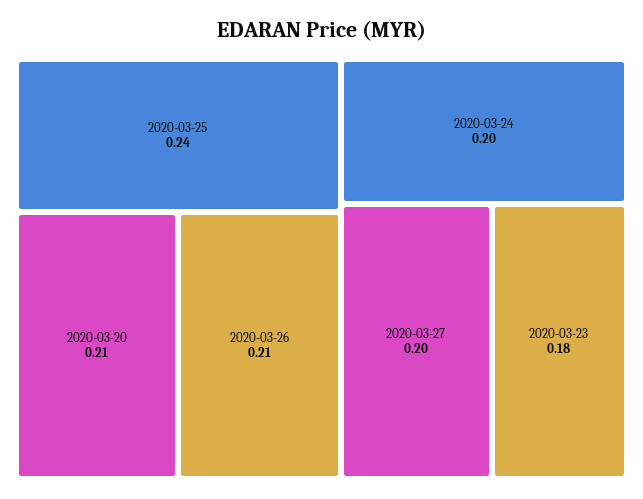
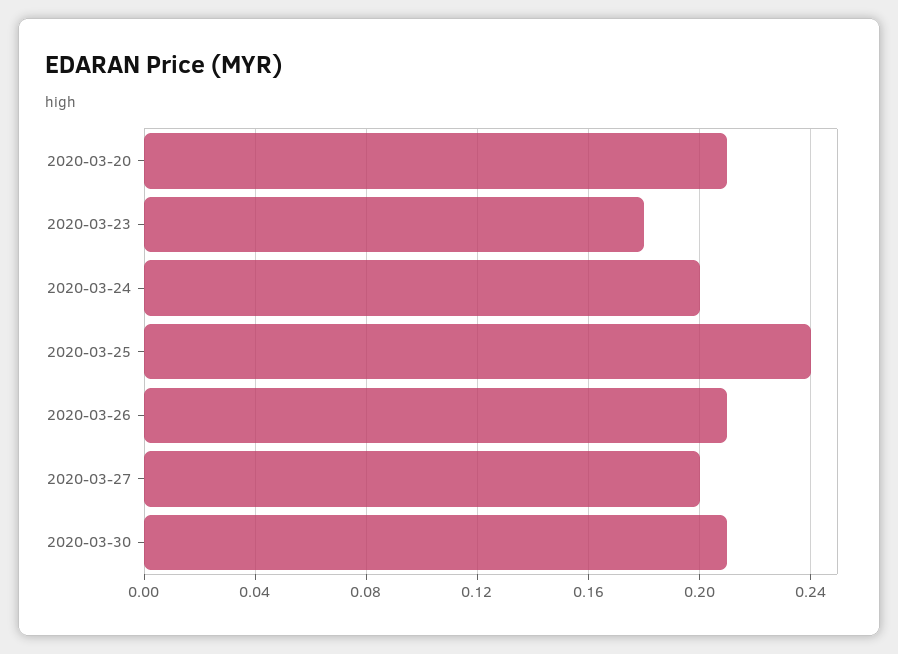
2020-03-30: none -> 0.21

